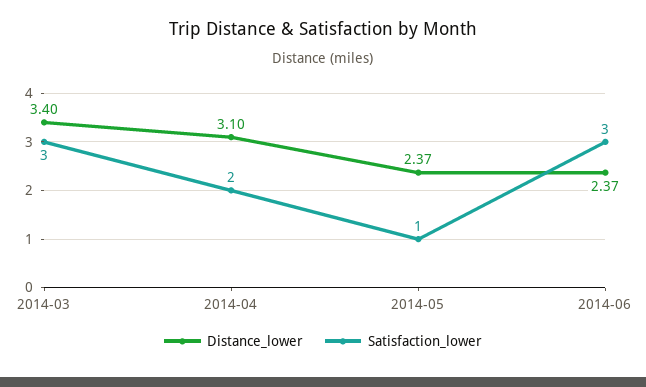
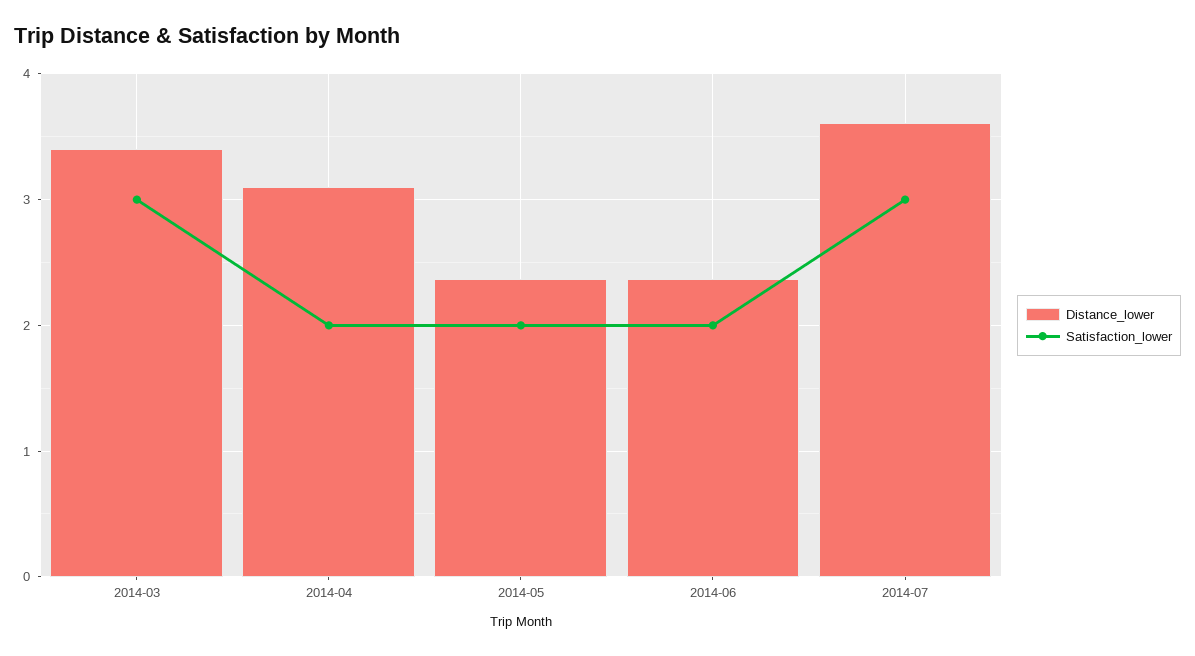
Satisfaction_lower, 2014-05: 1 -> 2
Satisfaction_lower, 2014-06: 3 -> 2
Distance_lower, 2014-07: none -> 3.6
Satisfaction_lower, 2014-07: none -> 3

